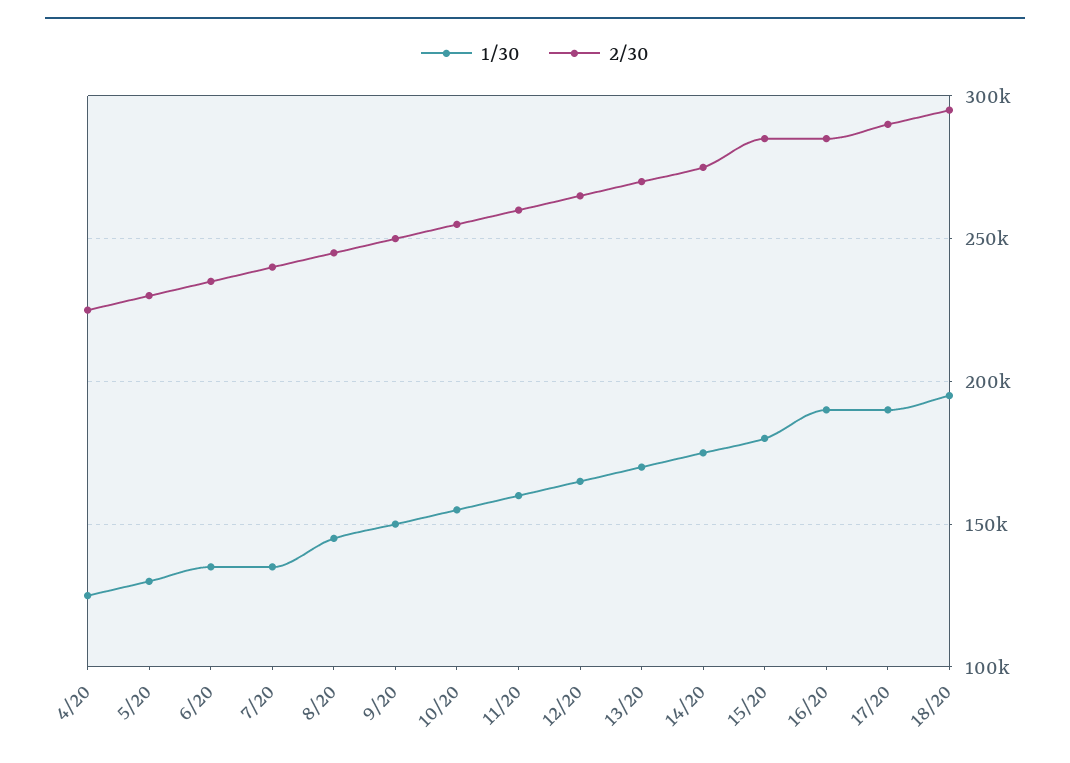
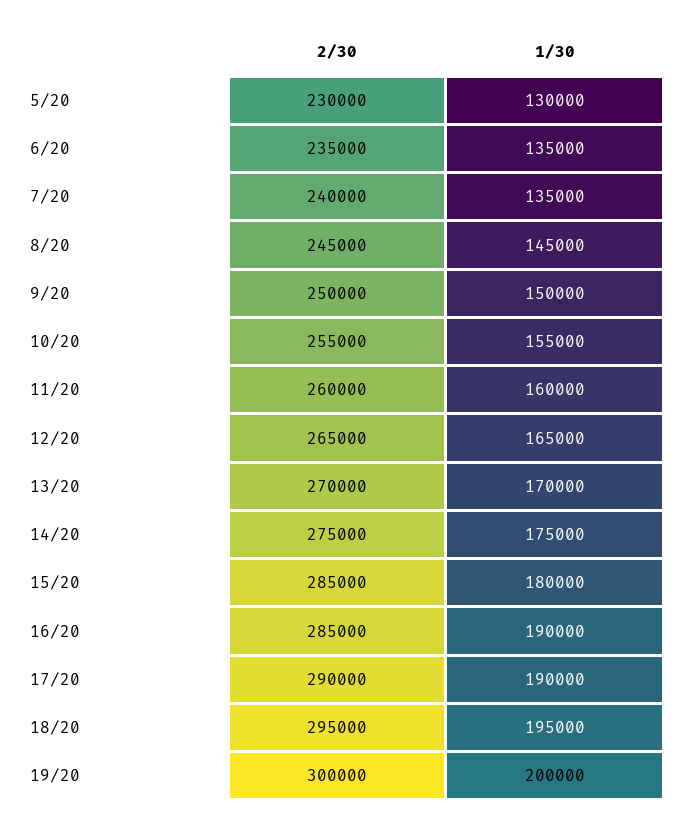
1/30, 4/20: 125000 -> none
2/30, 4/20: 225000 -> none
2/30, 19/20: none -> 300000
1/30, 19/20: none -> 200000

